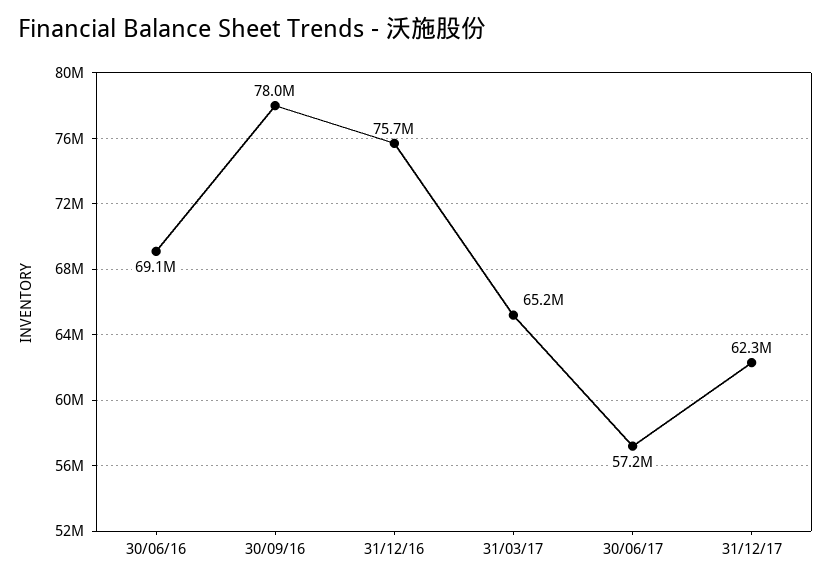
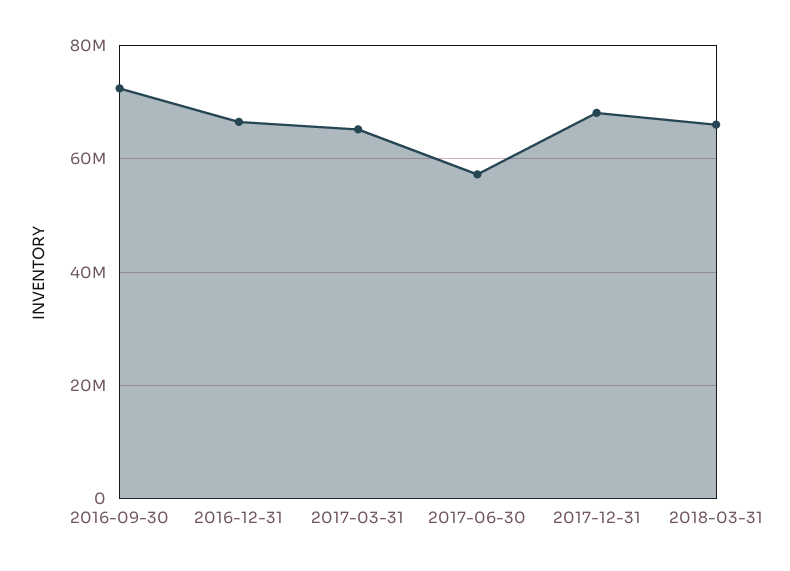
30/06/16: 69100000 -> none
30/09/16: 78000000 -> 72000000
31/12/16: 75700000 -> 66000000
31/12/17: 62300000 -> 68000000
2018-03-31: none -> 66000000

